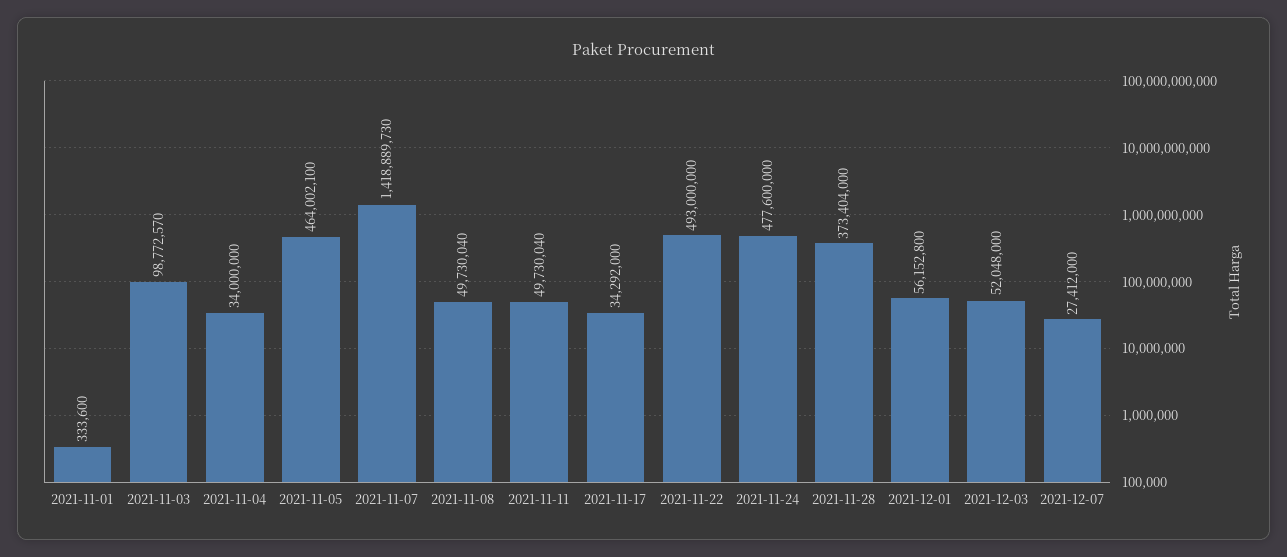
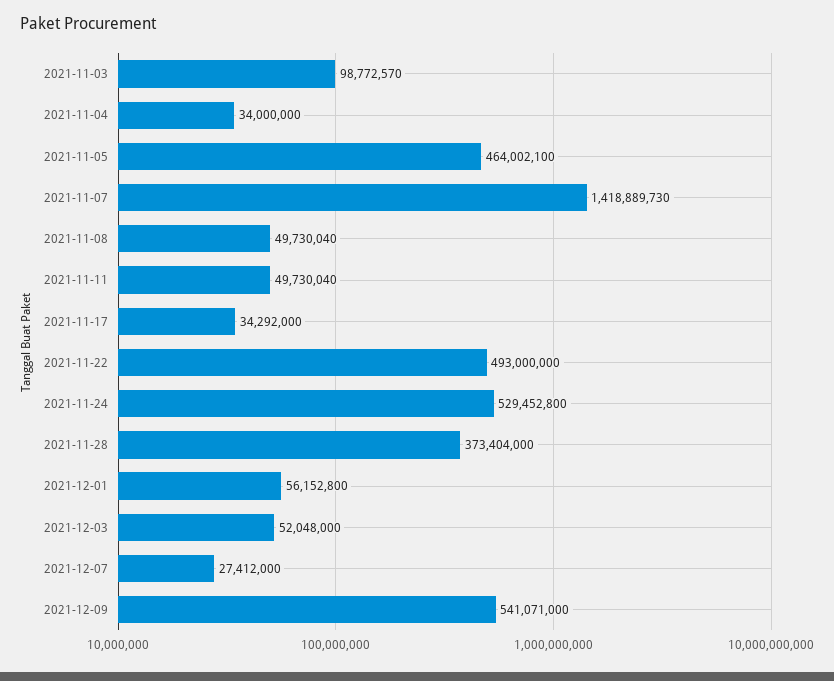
2021-11-01: 333600 -> none
2021-11-24: 477600000 -> 529452800
2021-12-09: none -> 541071000

